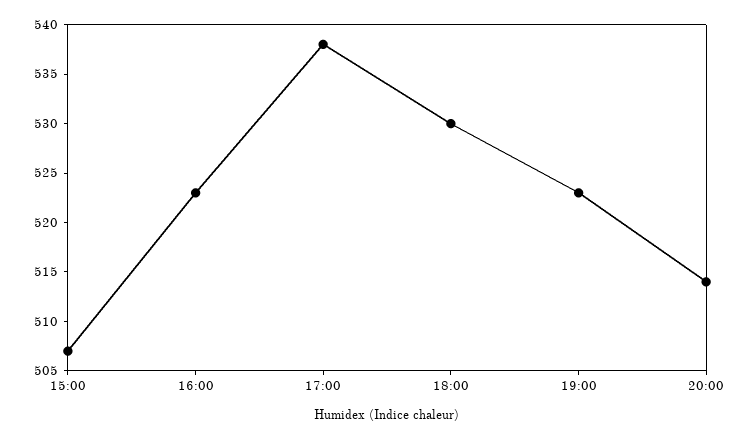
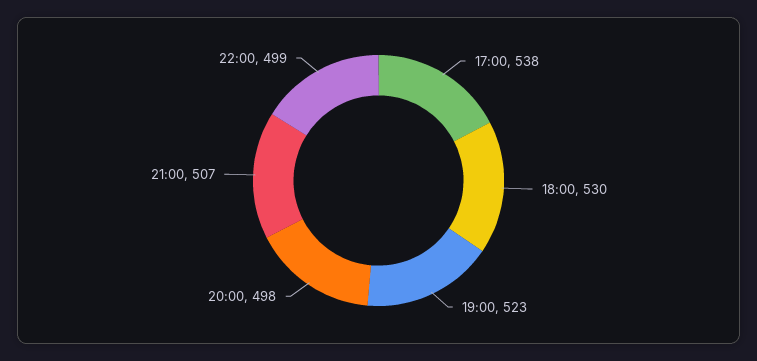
15:00: 507 -> none
16:00: 523 -> none
20:00: 514 -> 498
21:00: none -> 507
22:00: none -> 499

